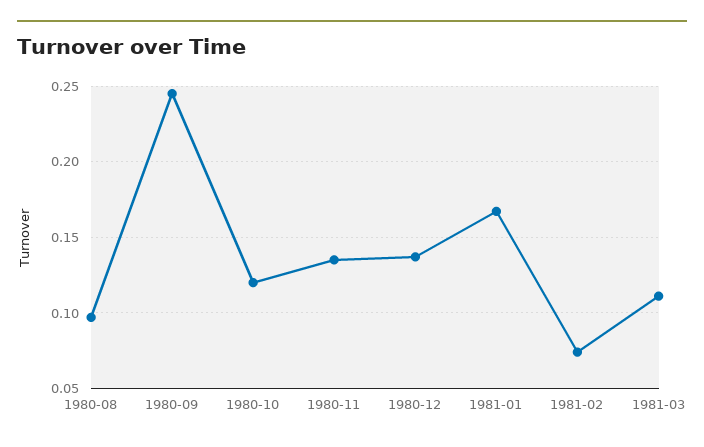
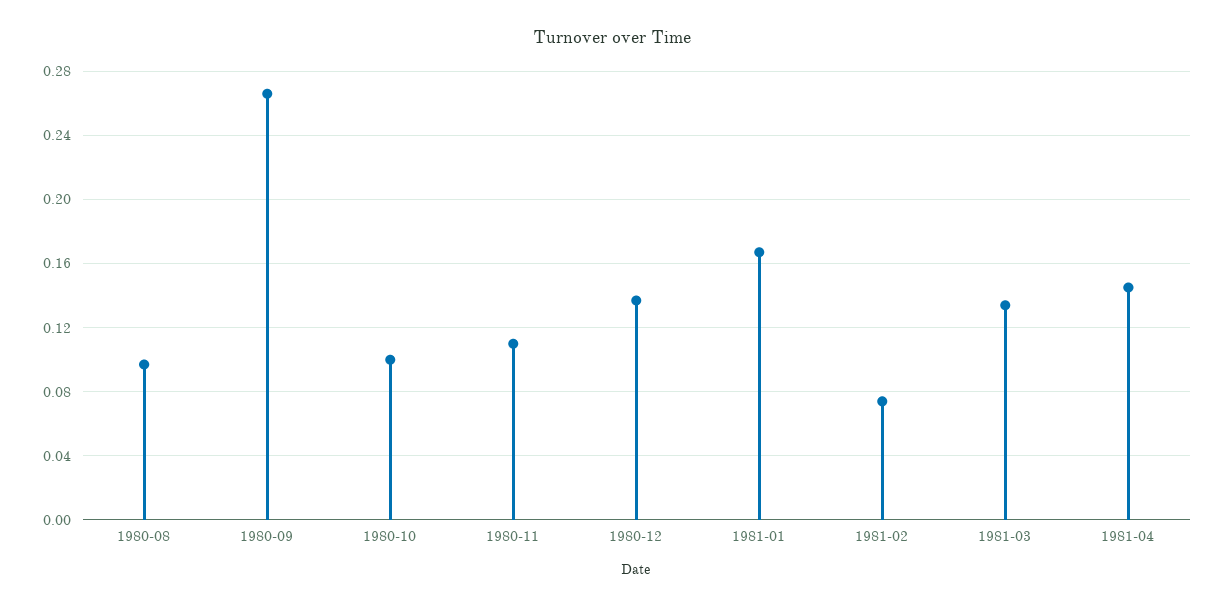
1980-09: 0.245 -> 0.265
1980-10: 0.12 -> 0.1
1980-11: 0.135 -> 0.11
1981-03: 0.11 -> 0.135
1981-04: none -> 0.145

